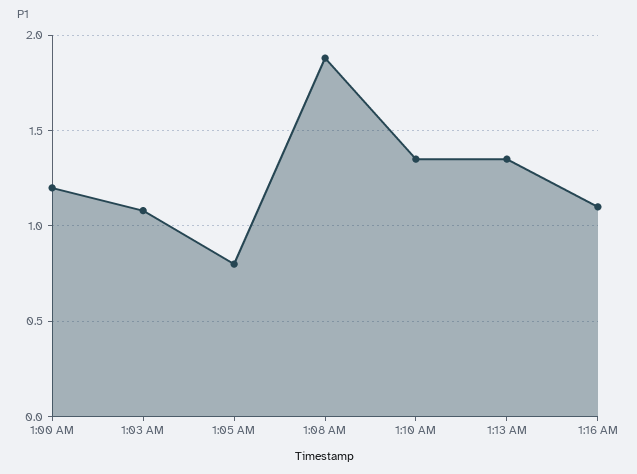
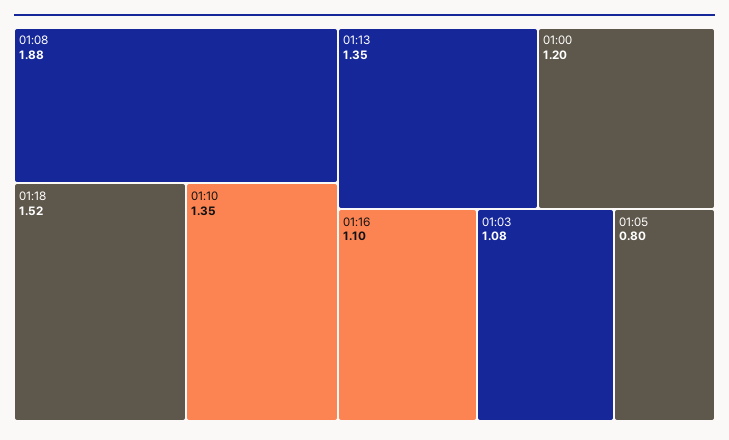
01:18: none -> 1.52

